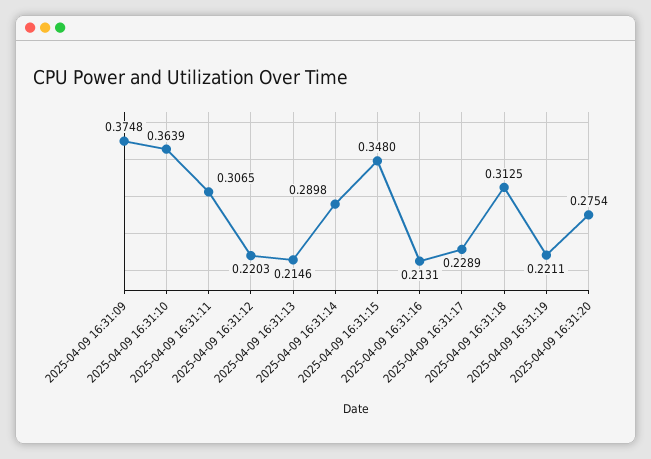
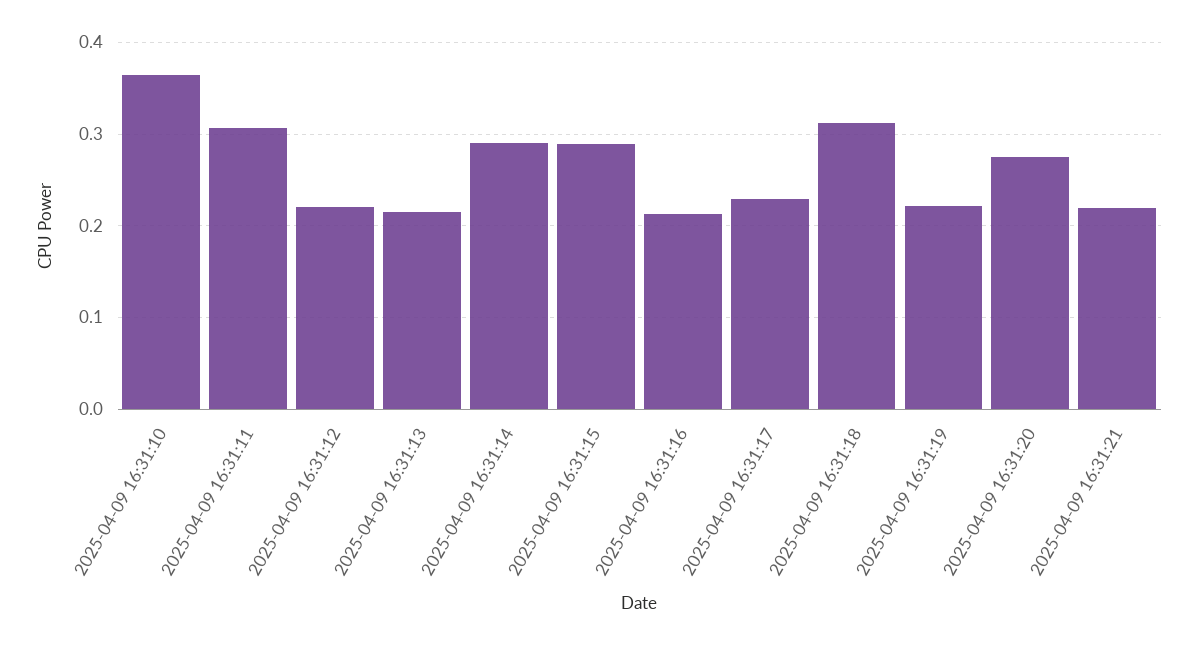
2025-04-09 16:31:09: 0.3748 -> none
2025-04-09 16:31:15: 0.348 -> 0.29
2025-04-09 16:31:21: none -> 0.22

